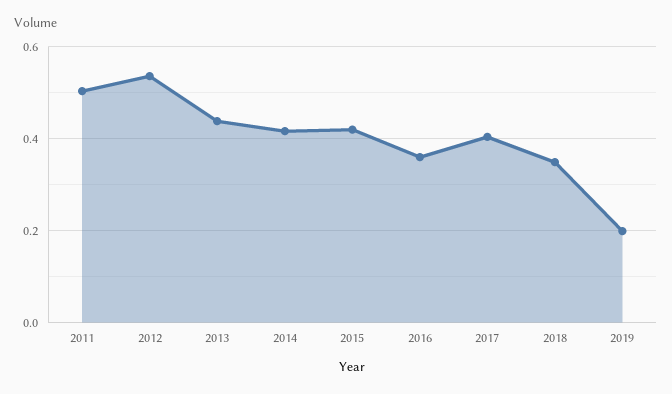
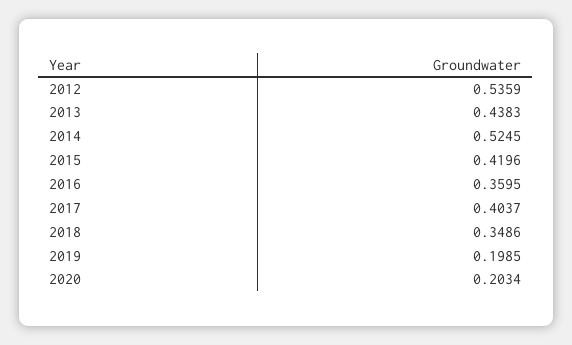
2011: 0.5 -> none
2014: 0.42 -> 0.5245
2020: none -> 0.2034

